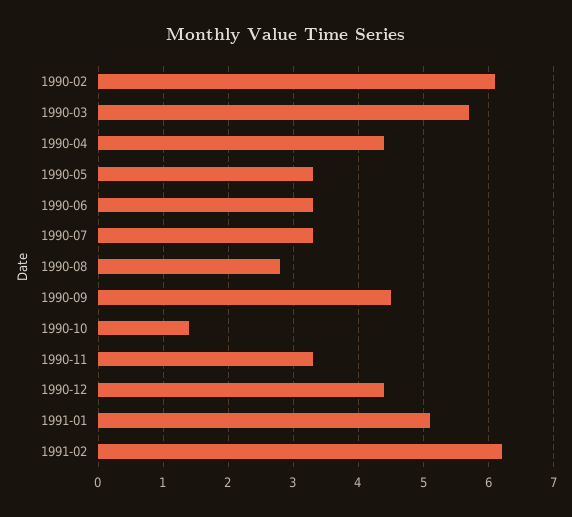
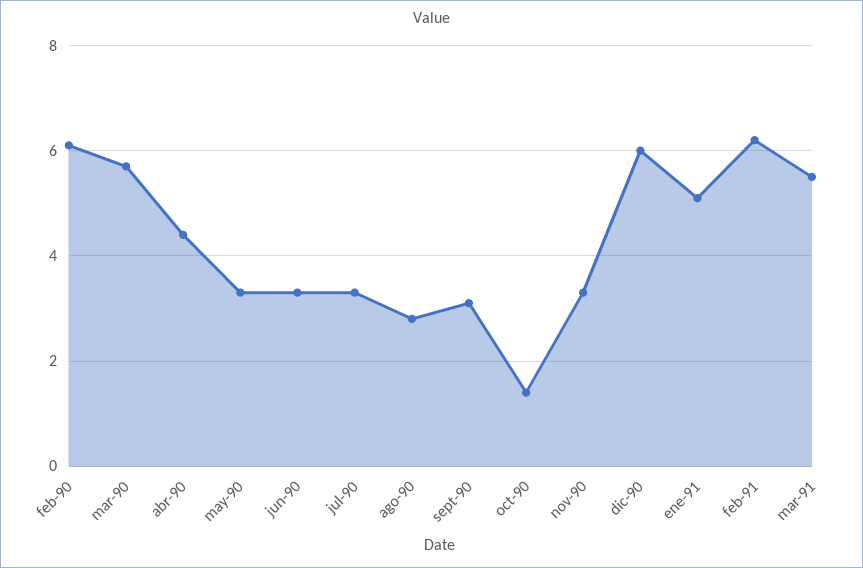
1990-09: 4.5 -> 3
1990-12: 4.4 -> 6
mar-91: none -> 5.5

